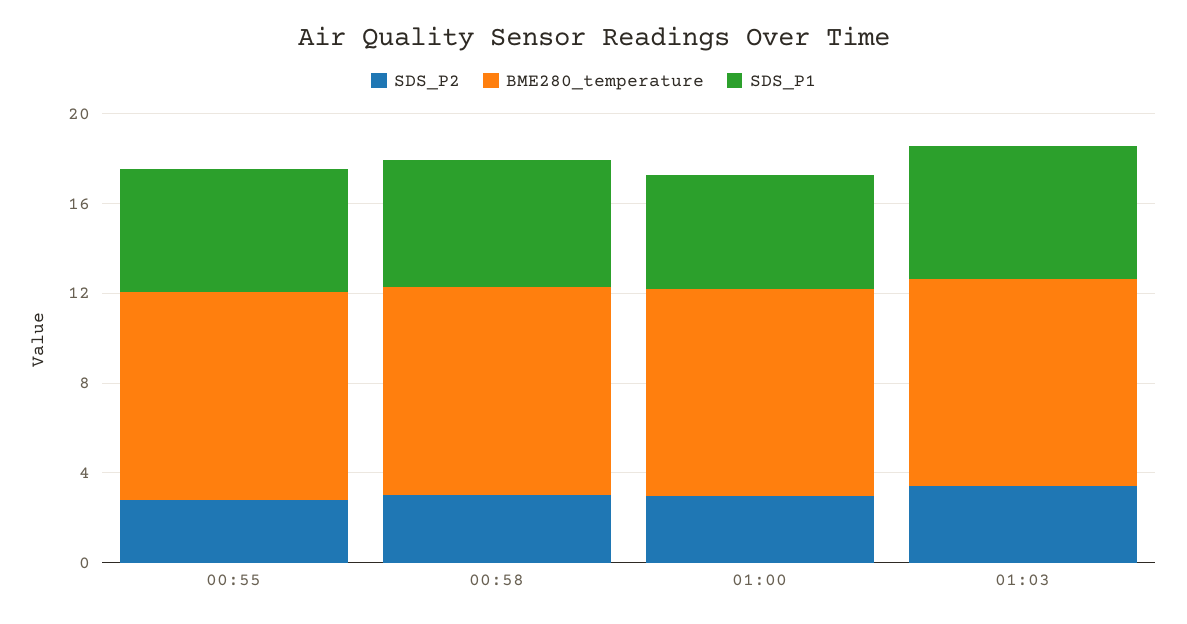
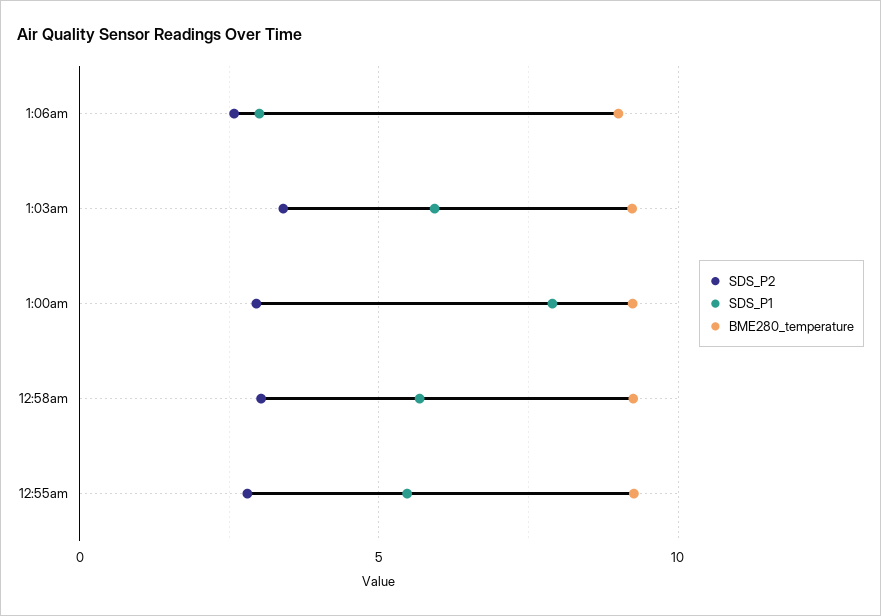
SDS_P1, 01:00: 5 -> 8
SDS_P2, 1:06am: none -> 2.5
SDS_P1, 1:06am: none -> 3
BME280_temperature, 1:06am: none -> 9

